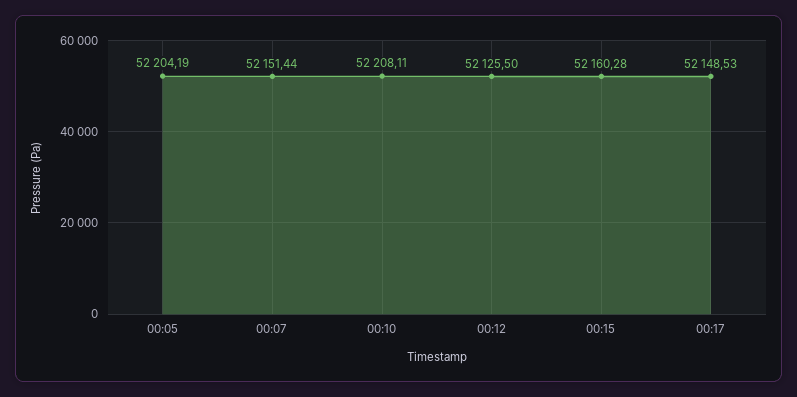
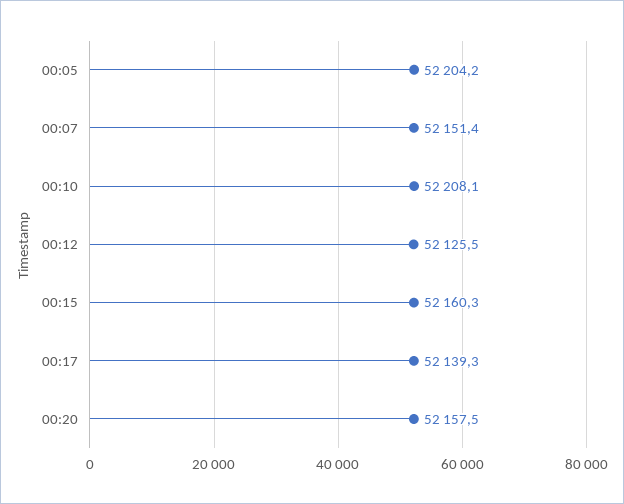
00:17: 52148.53 -> 52139.3
00:20: none -> 52157.5

